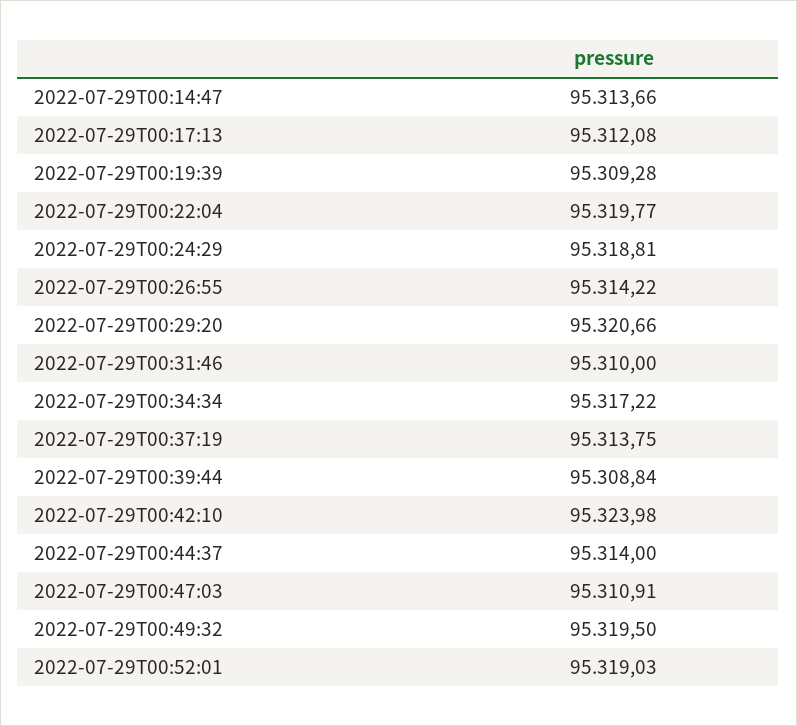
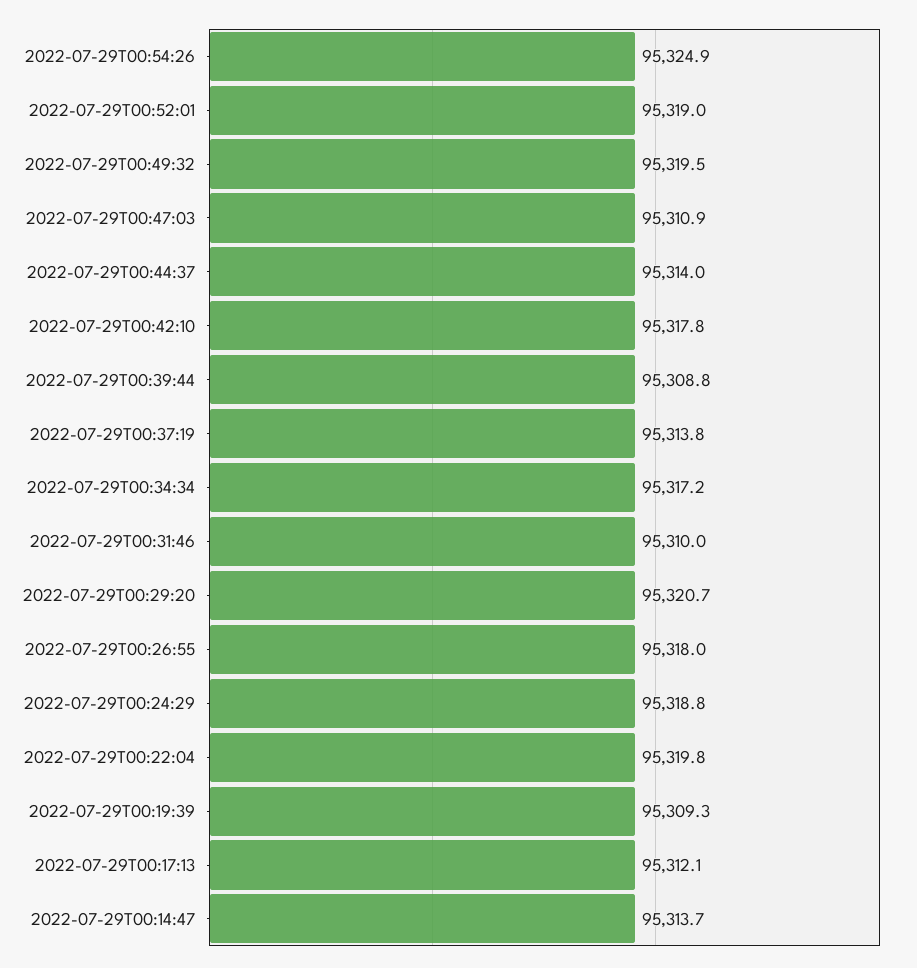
2022-07-29T00:26:55: 95314.22 -> 95318
2022-07-29T00:42:10: 95323.98 -> 95317.8
2022-07-29T00:54:26: none -> 95324.9

